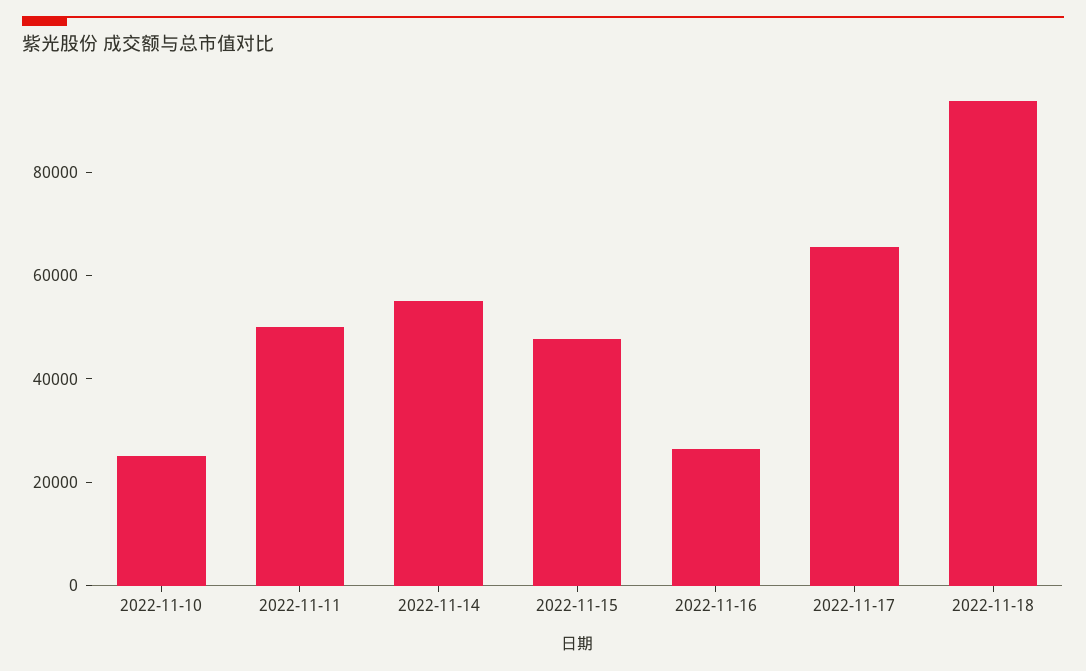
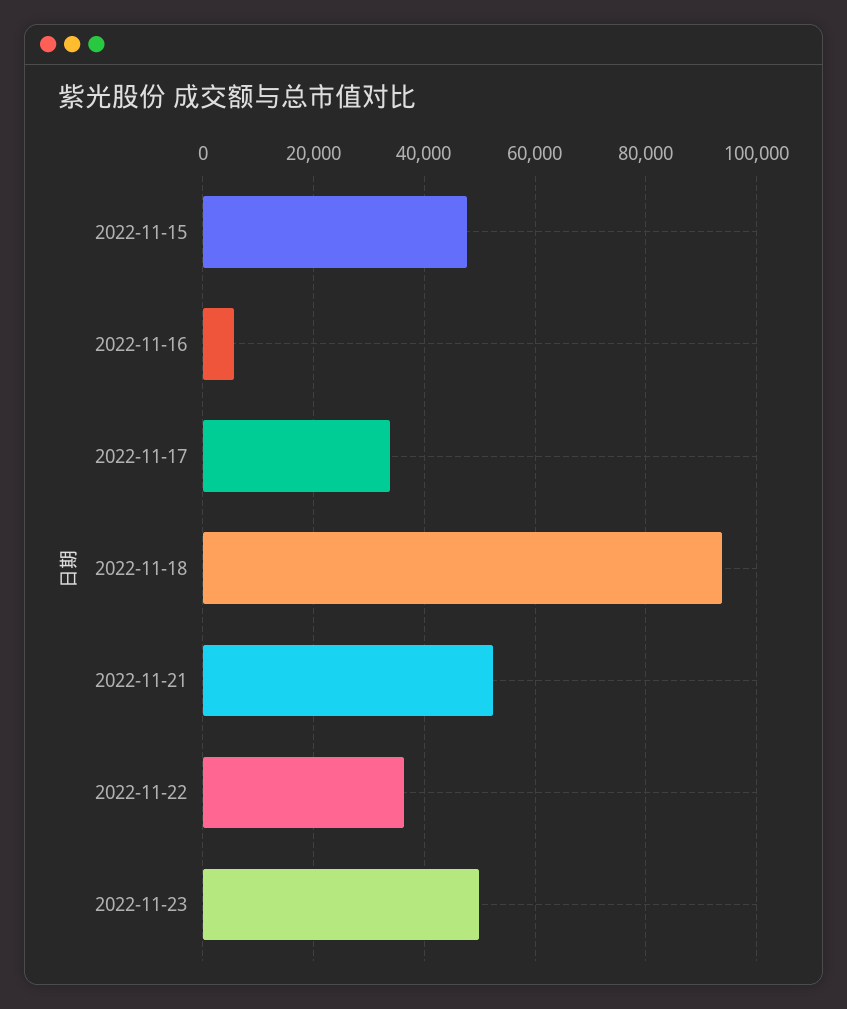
2022-11-10: 25000 -> none
2022-11-11: 50000 -> none
2022-11-14: 55000 -> none
2022-11-16: 25000 -> 6000
2022-11-17: 65000 -> 34000
2022-11-21: none -> 52000
2022-11-22: none -> 36000
2022-11-23: none -> 50000

